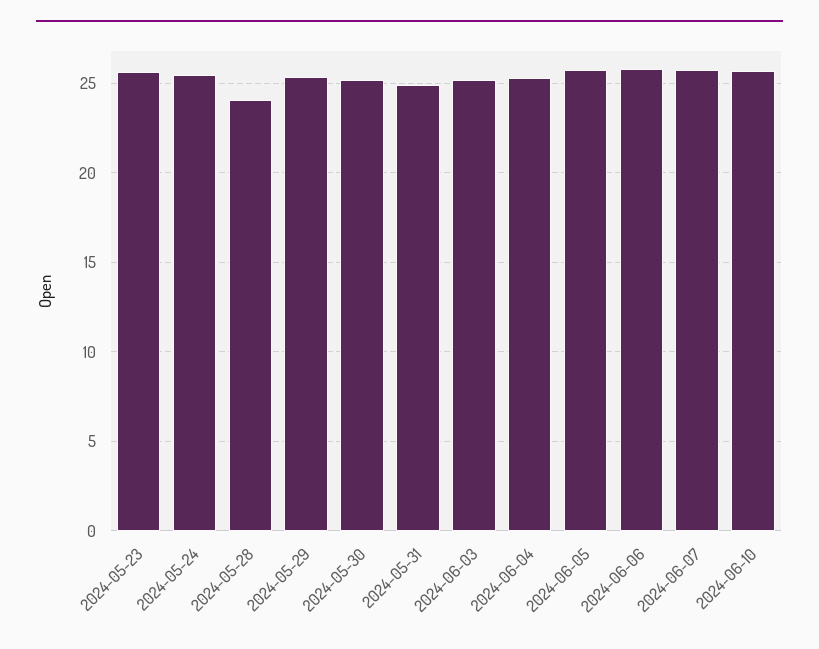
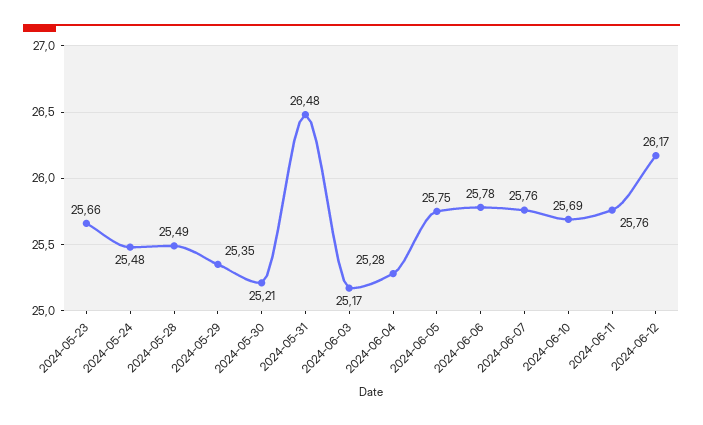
2024-05-28: 24 -> 25.49
2024-05-31: 25 -> 26.48
2024-06-11: none -> 25.76
2024-06-12: none -> 26.17

